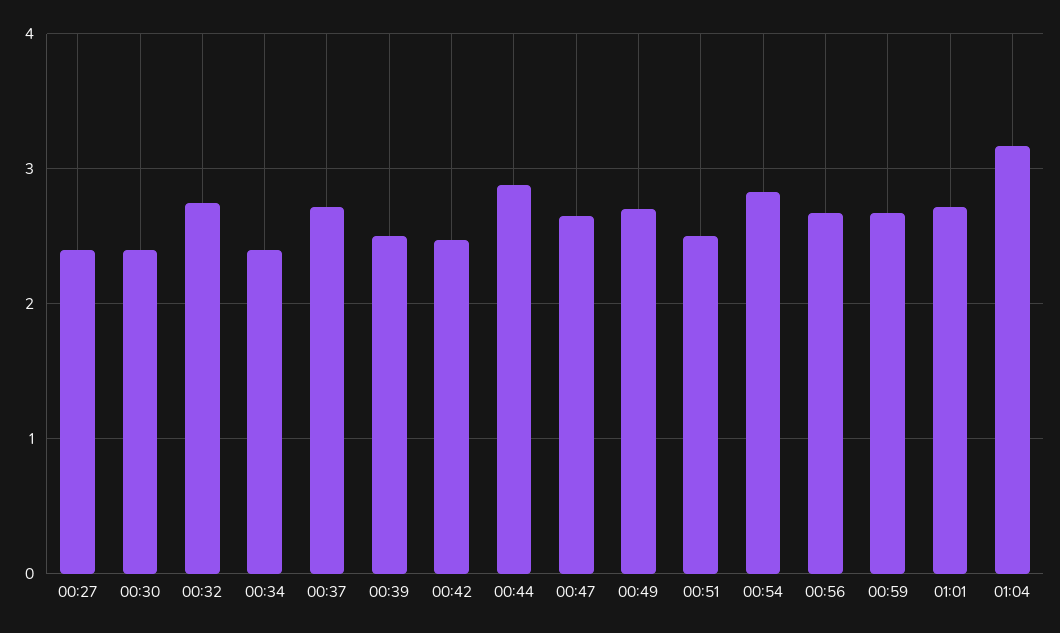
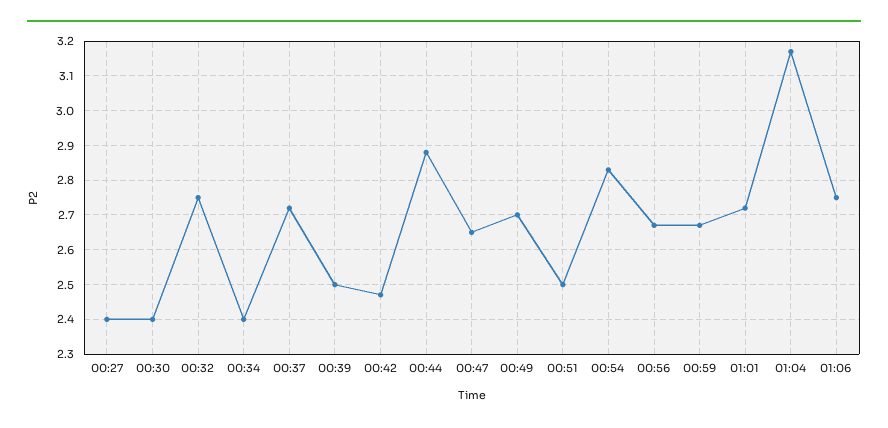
01:06: none -> 2.75

